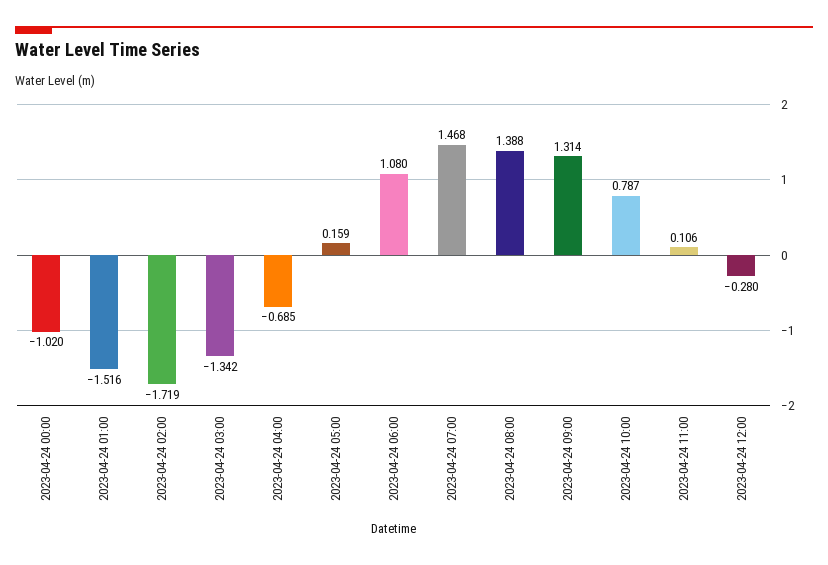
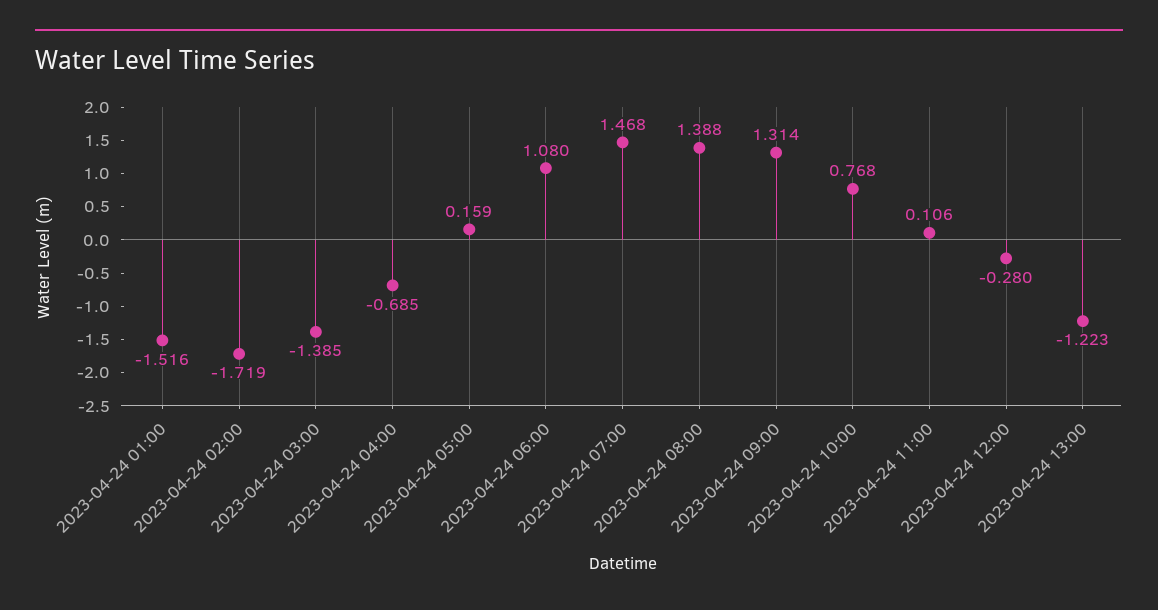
2023-04-24 00:00: -1.02 -> none
2023-04-24 03:00: -1.342 -> -1.385
2023-04-24 10:00: 0.787 -> 0.768
2023-04-24 13:00: none -> -1.223

